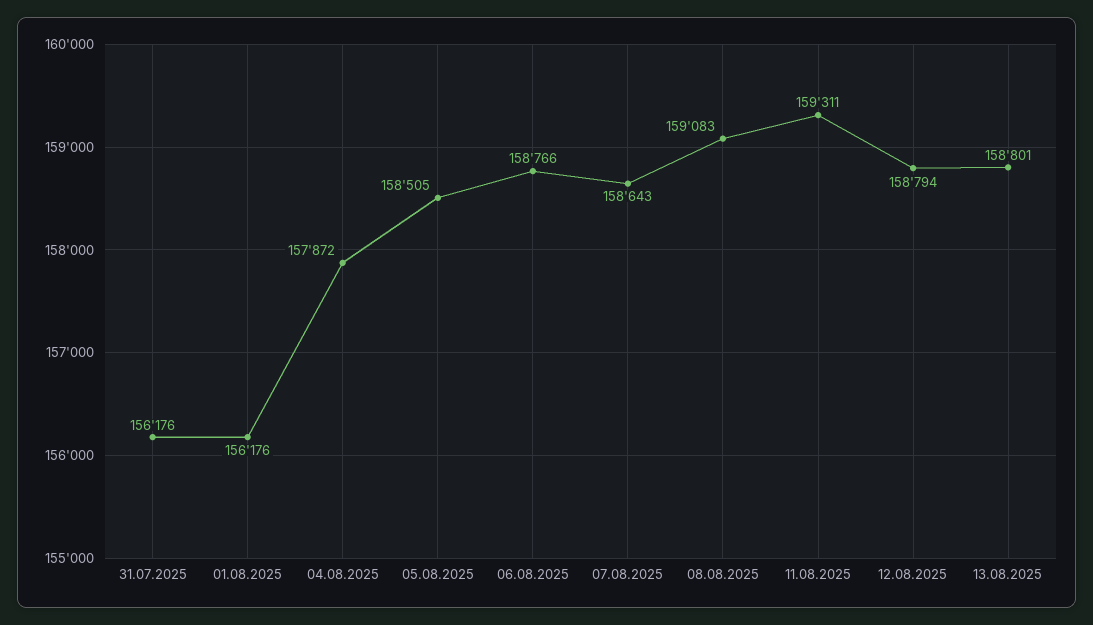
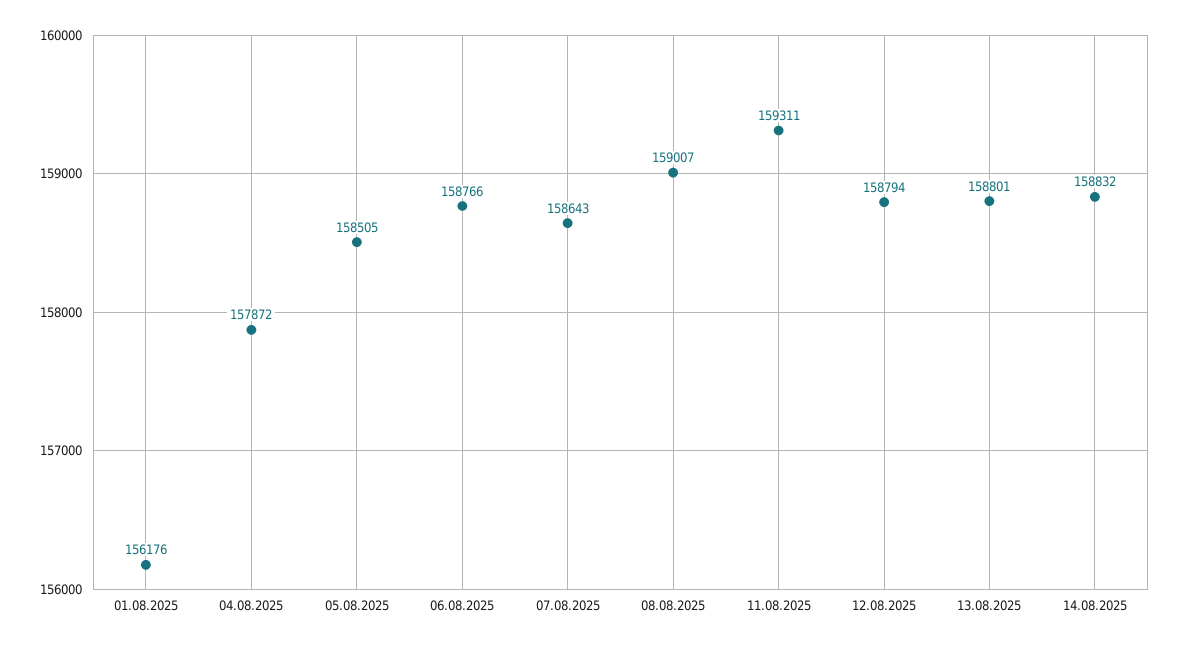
31.07.2025: 156176 -> none
08.08.2025: 159083 -> 159007
14.08.2025: none -> 158832

